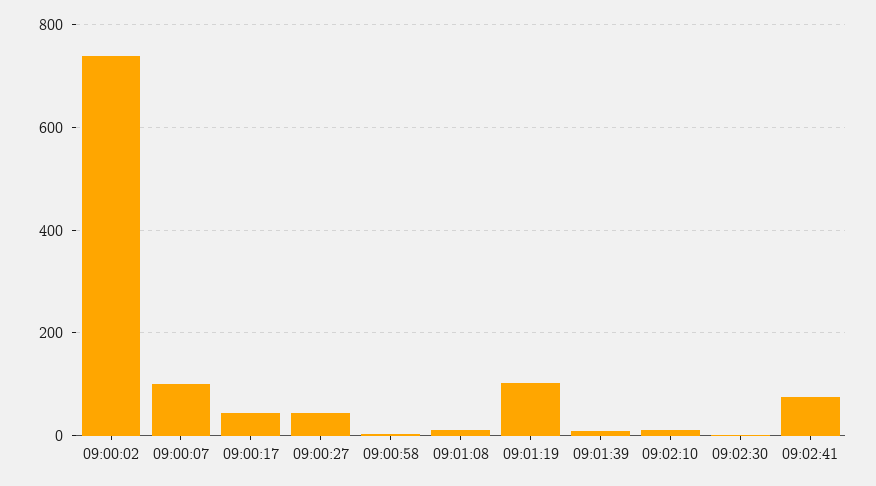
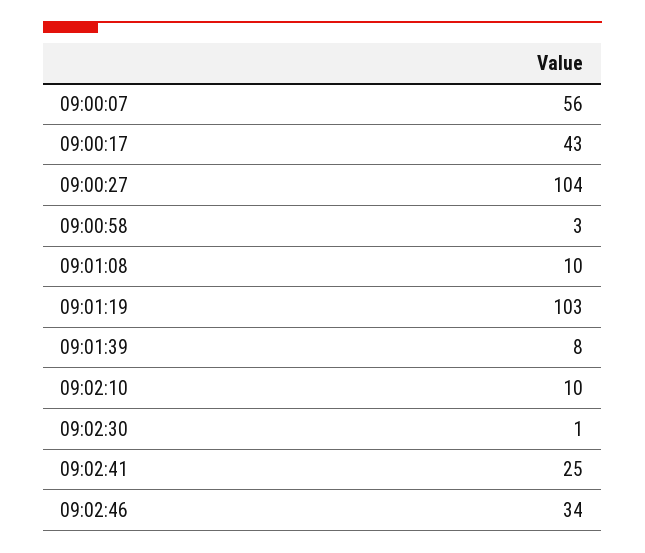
09:00:02: 740 -> none
09:00:07: 100 -> 56
09:00:27: 40 -> 104
09:02:41: 80 -> 25
09:02:46: none -> 34

